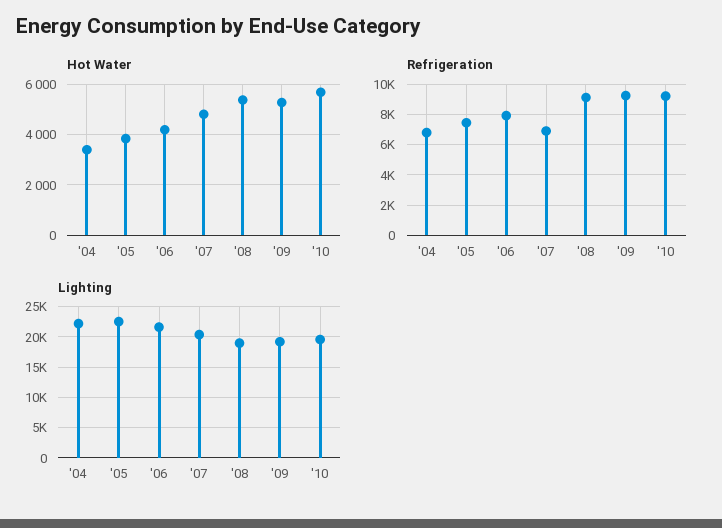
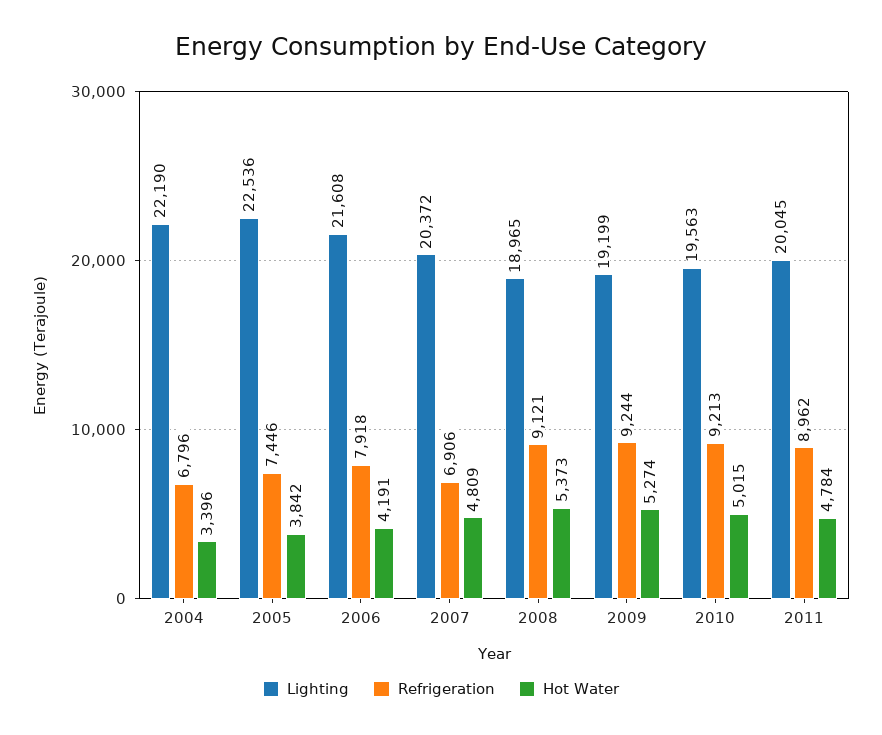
Hot Water, '10: 5750 -> 5015
Lighting, 2011: none -> 20045
Refrigeration, 2011: none -> 8962
Hot Water, 2011: none -> 4784

